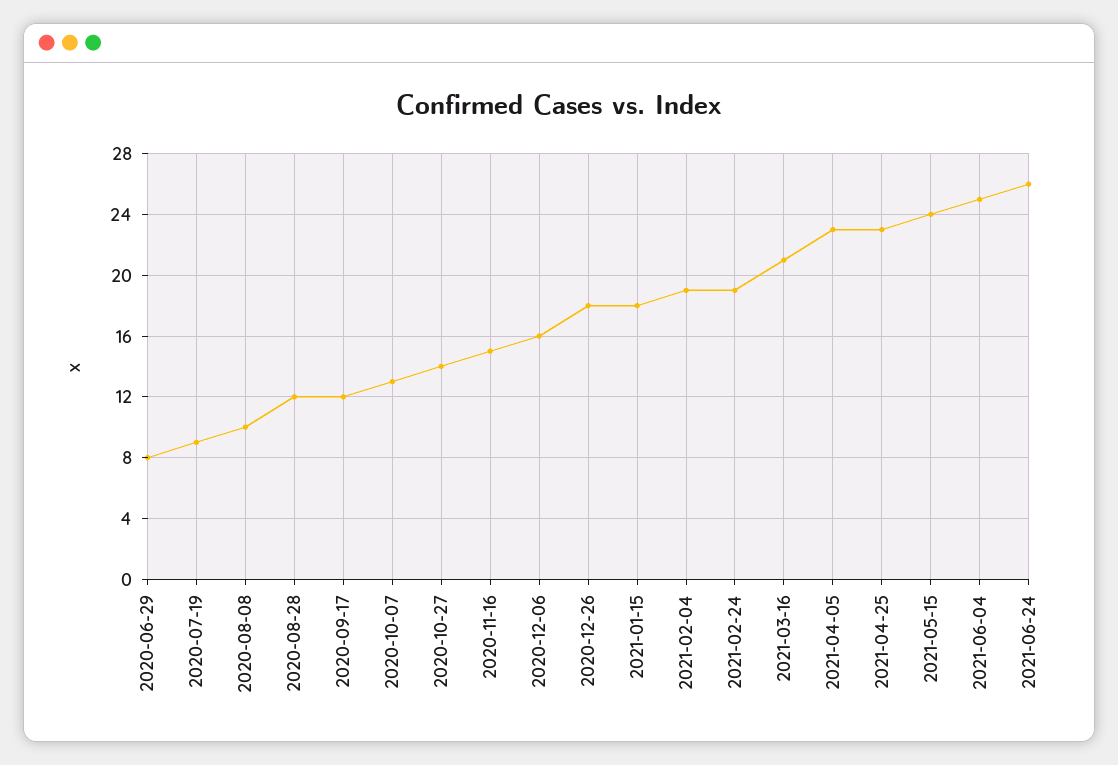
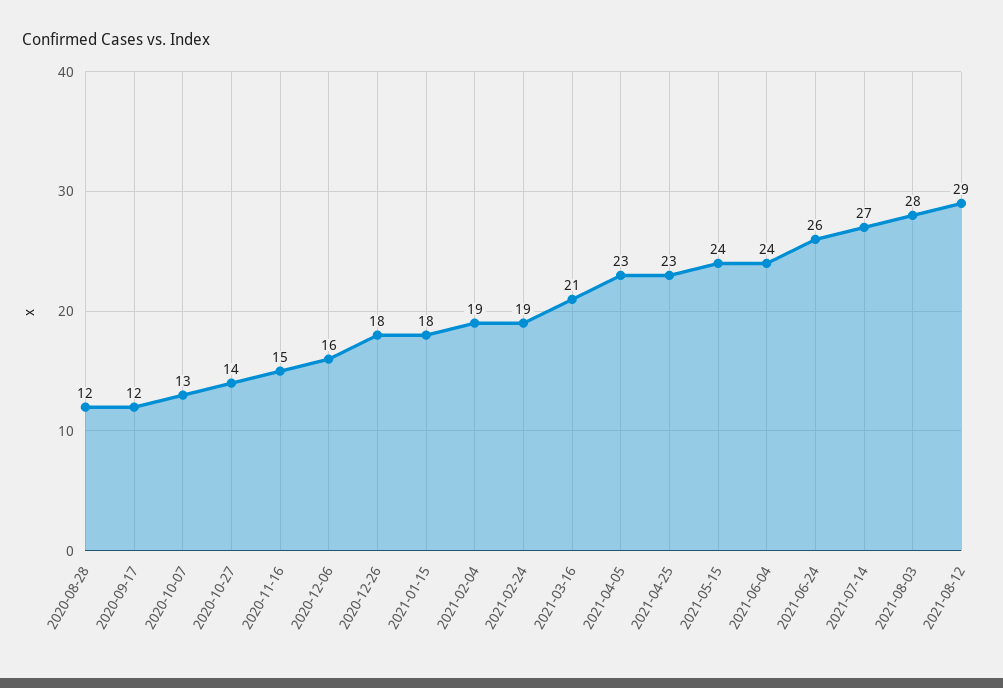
2020-06-29: 8 -> none
2020-07-19: 9 -> none
2020-08-08: 10 -> none
2021-06-04: 25 -> 24
2021-07-14: none -> 27
2021-08-03: none -> 28
2021-08-12: none -> 29

